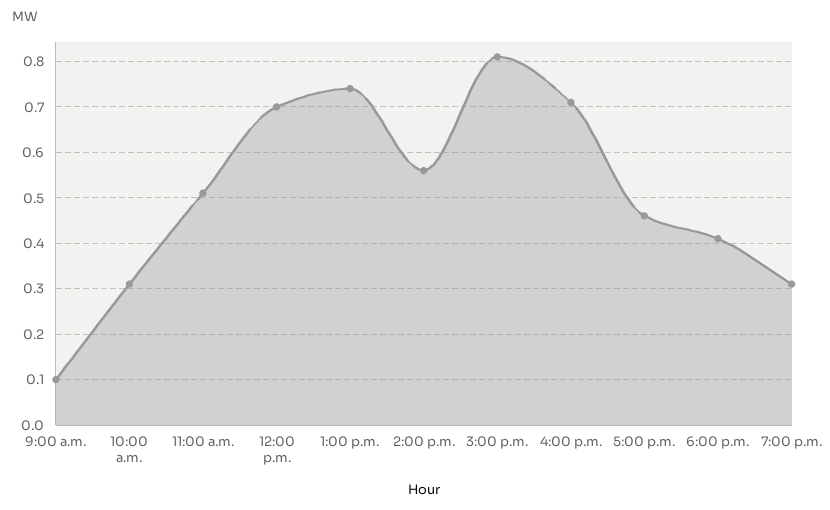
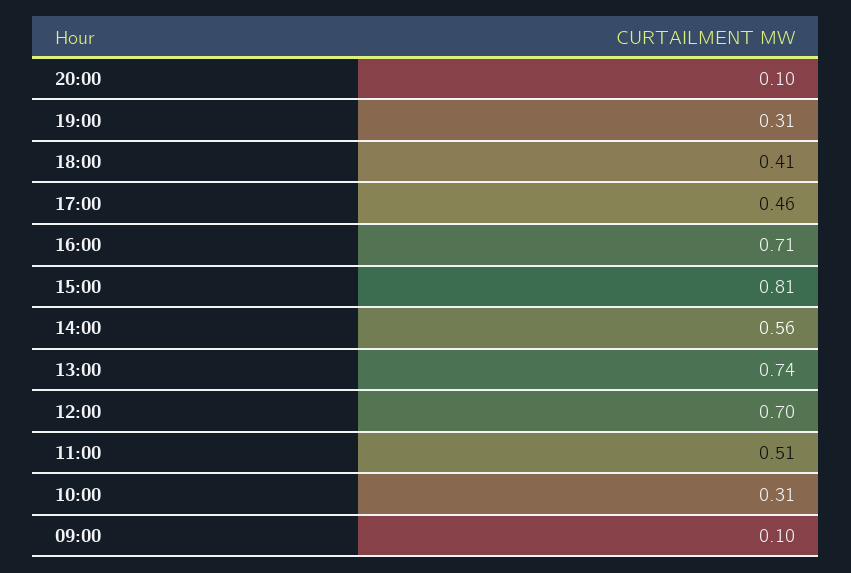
20:00: none -> 0.1

